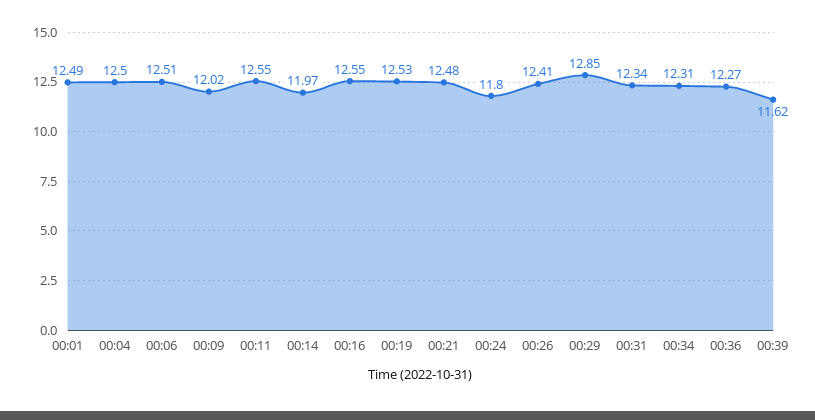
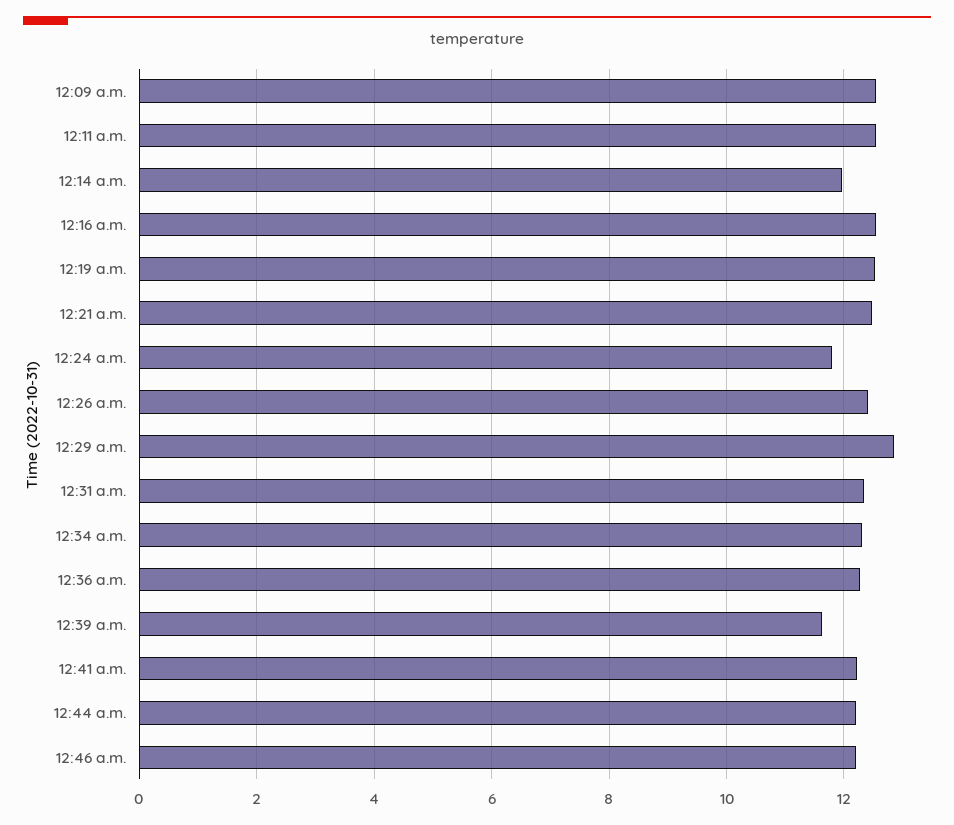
00:01: 12.49 -> none
00:04: 12.5 -> none
00:06: 12.51 -> none
00:09: 12.02 -> 12.6
12:41 a.m.: none -> 12.2
12:44 a.m.: none -> 12.2
12:46 a.m.: none -> 12.2

